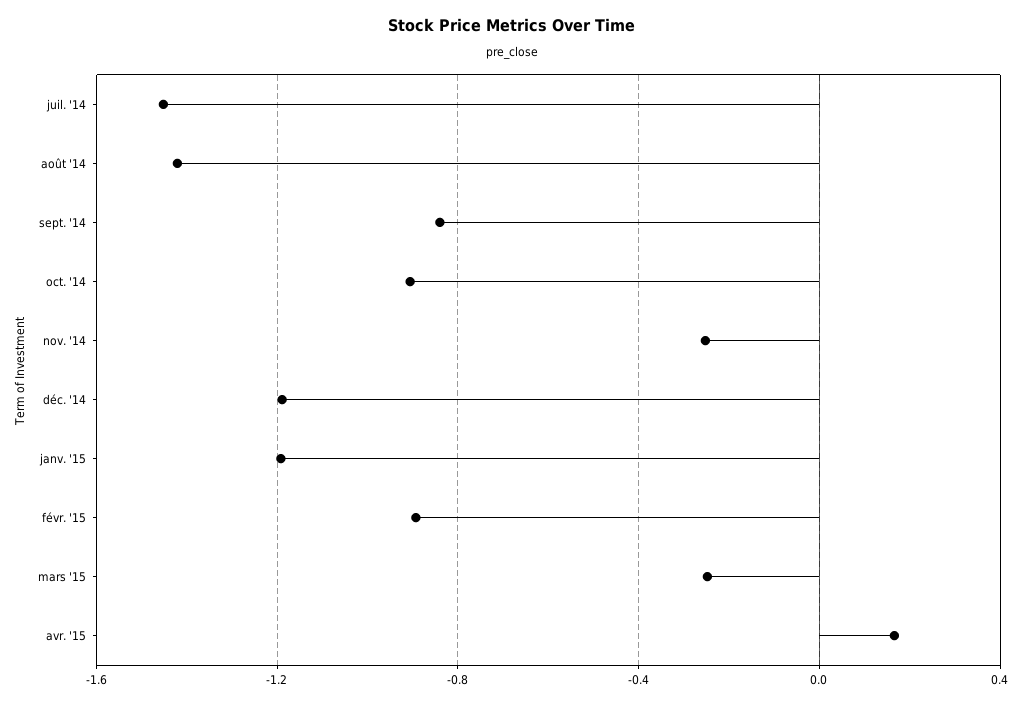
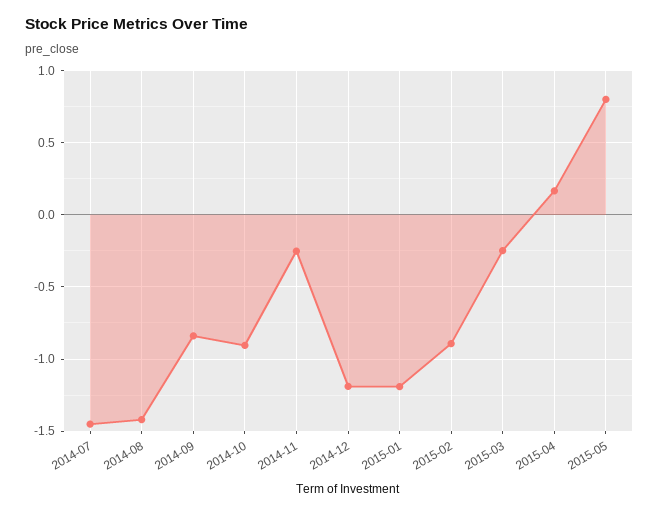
2015-05: none -> 0.8

